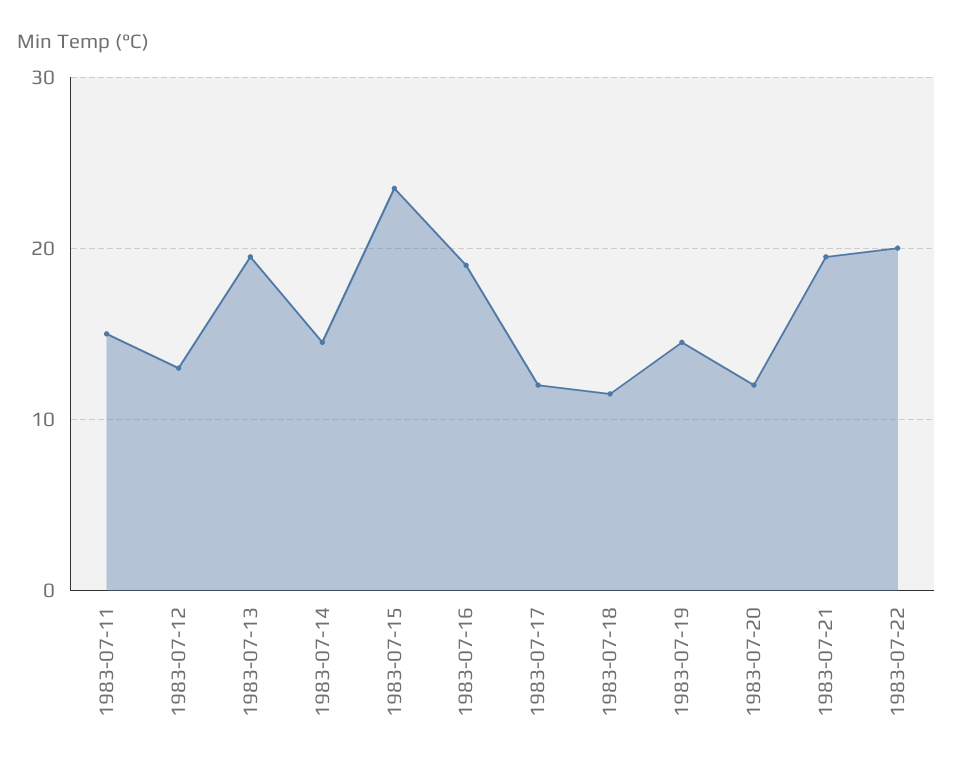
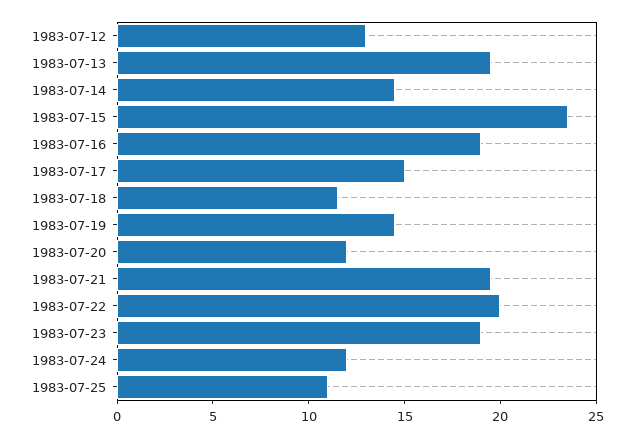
1983-07-11: 15 -> none
1983-07-17: 12 -> 15
1983-07-23: none -> 19
1983-07-24: none -> 12
1983-07-25: none -> 11

